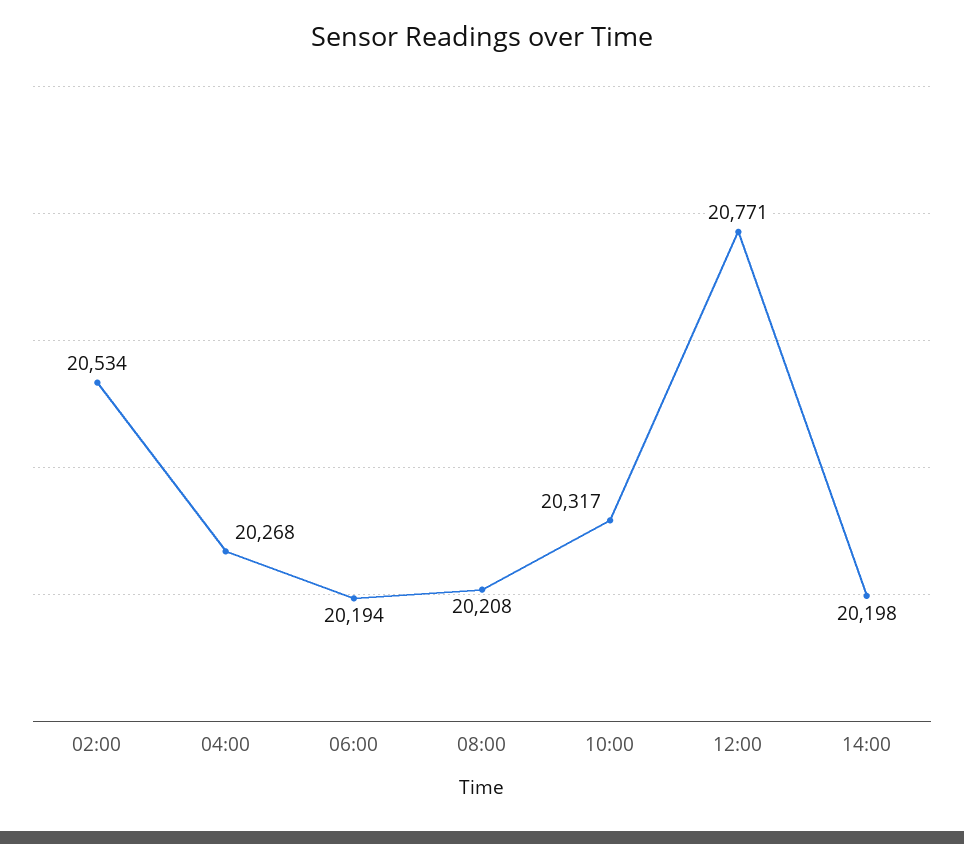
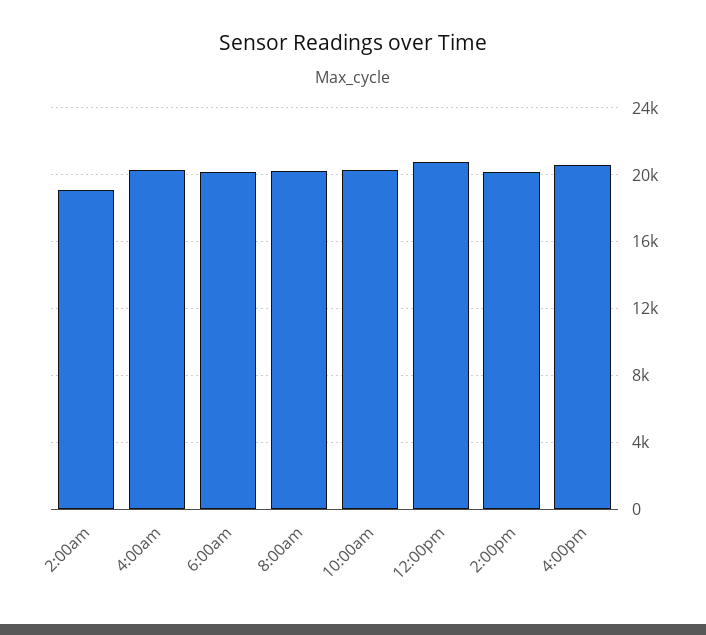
02:00: 20534 -> 19000
4:00pm: none -> 20500

